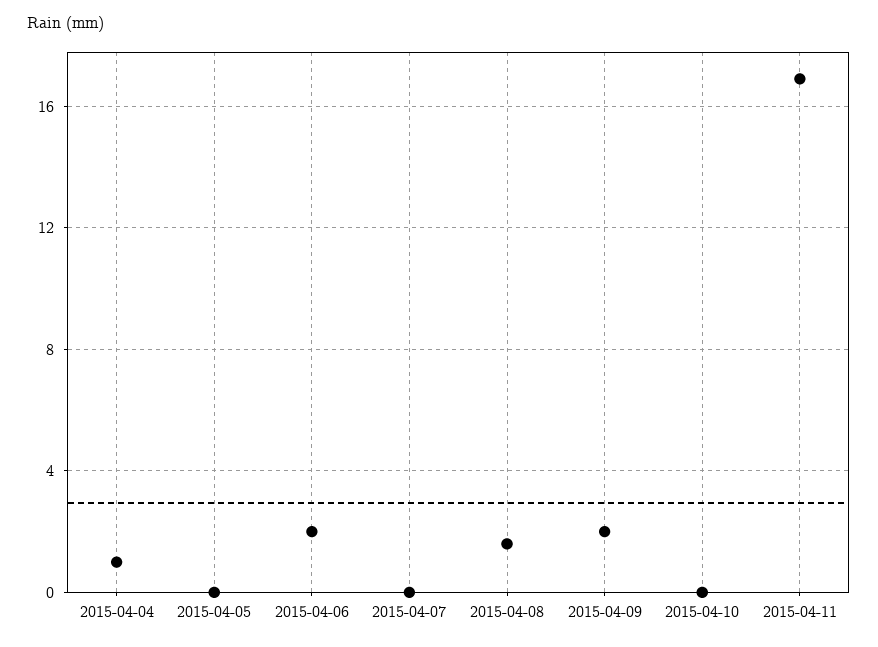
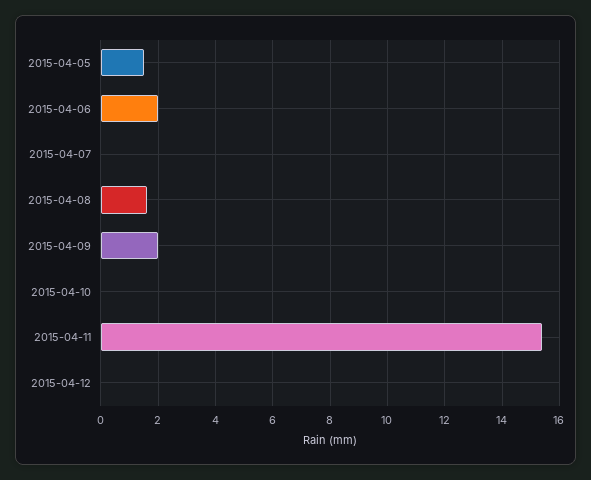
2015-04-04: 1 -> none
2015-04-05: 0 -> 1.5
2015-04-11: 17 -> 15.5
2015-04-12: none -> 0

